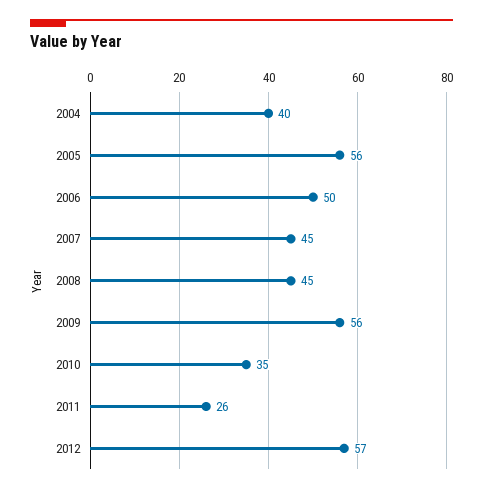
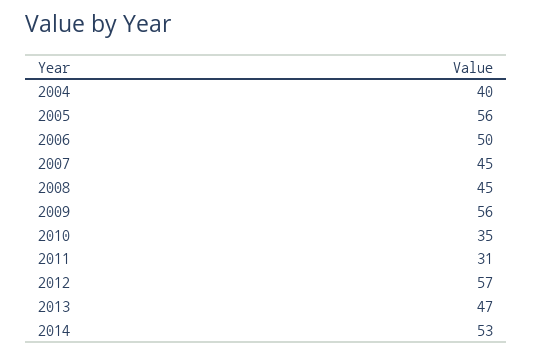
2011: 26 -> 31
2013: none -> 47
2014: none -> 53

